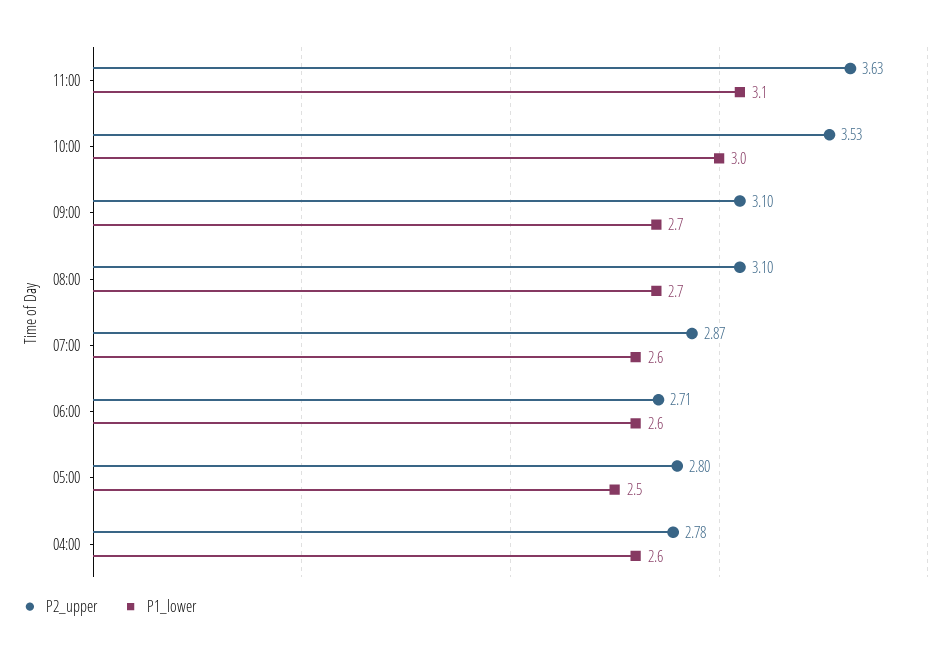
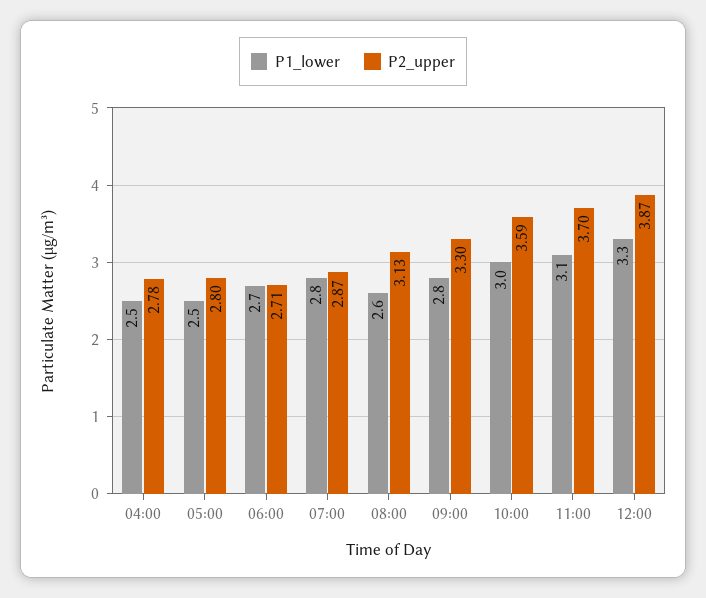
P2_upper, 11:00: 3.63 -> 3.7
P2_upper, 10:00: 3.53 -> 3.59
P2_upper, 09:00: 3.1 -> 3.3
P1_lower, 09:00: 2.7 -> 2.8
P2_upper, 08:00: 3.1 -> 3.13
P1_lower, 08:00: 2.7 -> 2.6
P1_lower, 07:00: 2.6 -> 2.8
P1_lower, 06:00: 2.6 -> 2.7
P1_lower, 04:00: 2.6 -> 2.5
P1_lower, 12:00: none -> 3.3
P2_upper, 12:00: none -> 3.87

